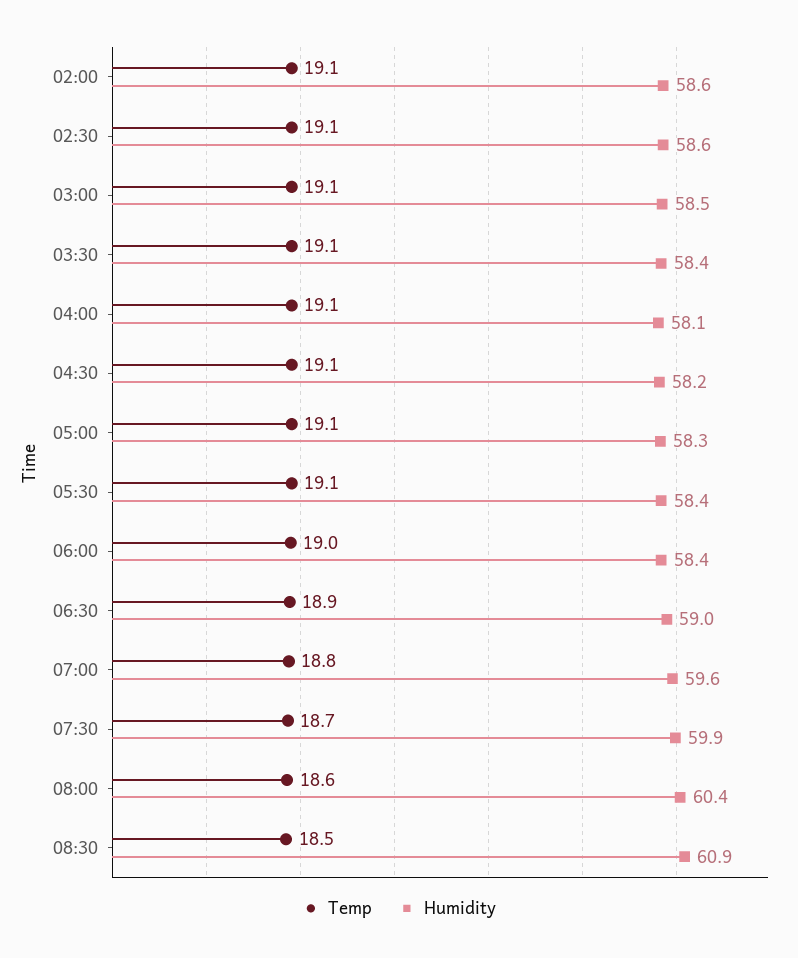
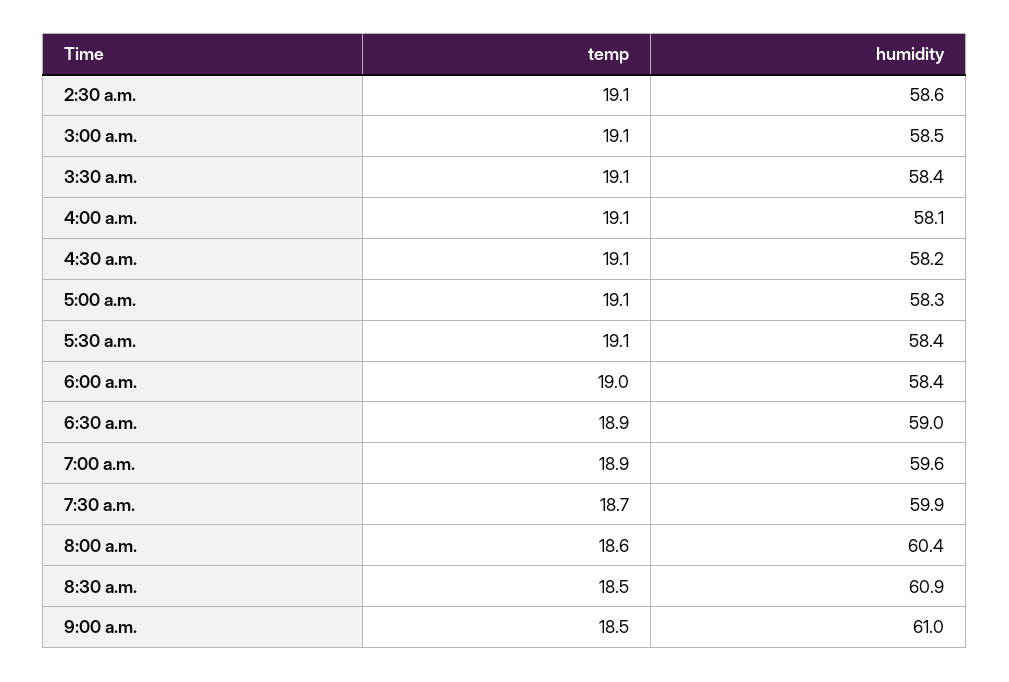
Temp, 02:00: 19.1 -> none
Humidity, 02:00: 58.6 -> none
Temp, 07:00: 18.8 -> 18.9
Temp, 9:00 a.m.: none -> 18.5
Humidity, 9:00 a.m.: none -> 61

